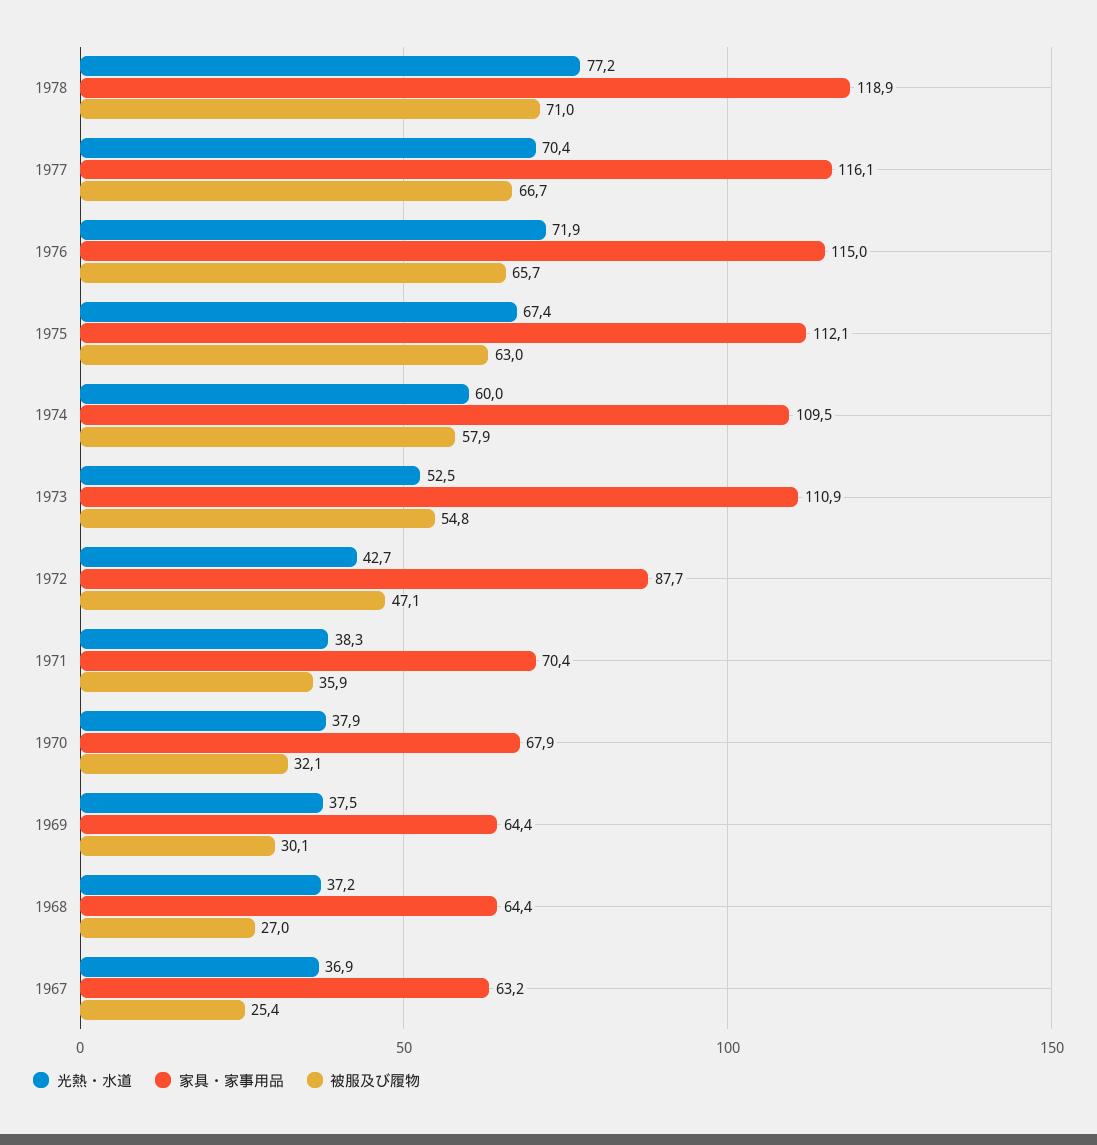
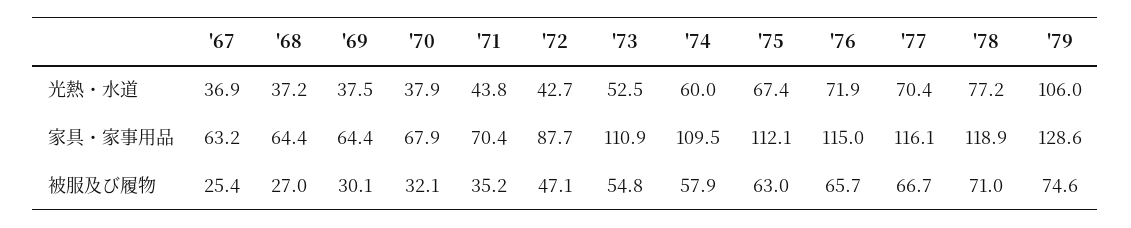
光熱・水道, 1971: 38.3 -> 43.8
被服及び履物, 1971: 35.9 -> 35.2
光熱・水道, '79: none -> 106
家具・家事用品, '79: none -> 128.6
被服及び履物, '79: none -> 74.6

